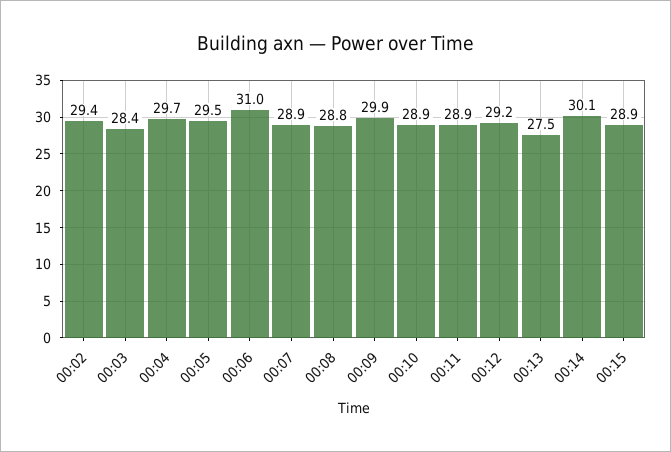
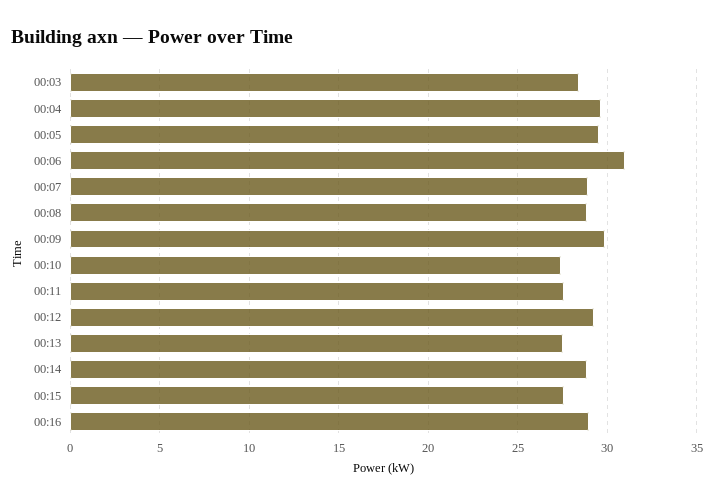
00:02: 29.4 -> none
00:10: 28.9 -> 27.5
00:11: 28.9 -> 27.5
00:14: 30.1 -> 29
00:15: 28.9 -> 27.5
00:16: none -> 29

